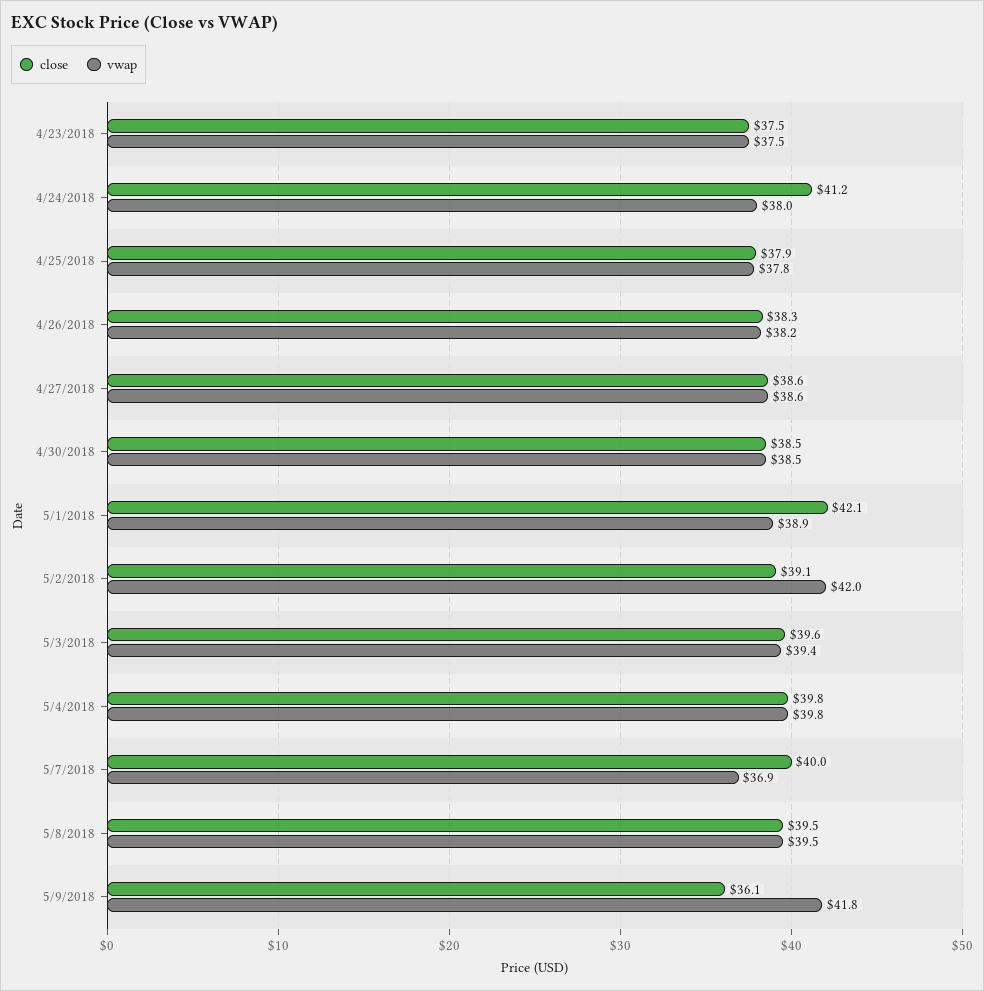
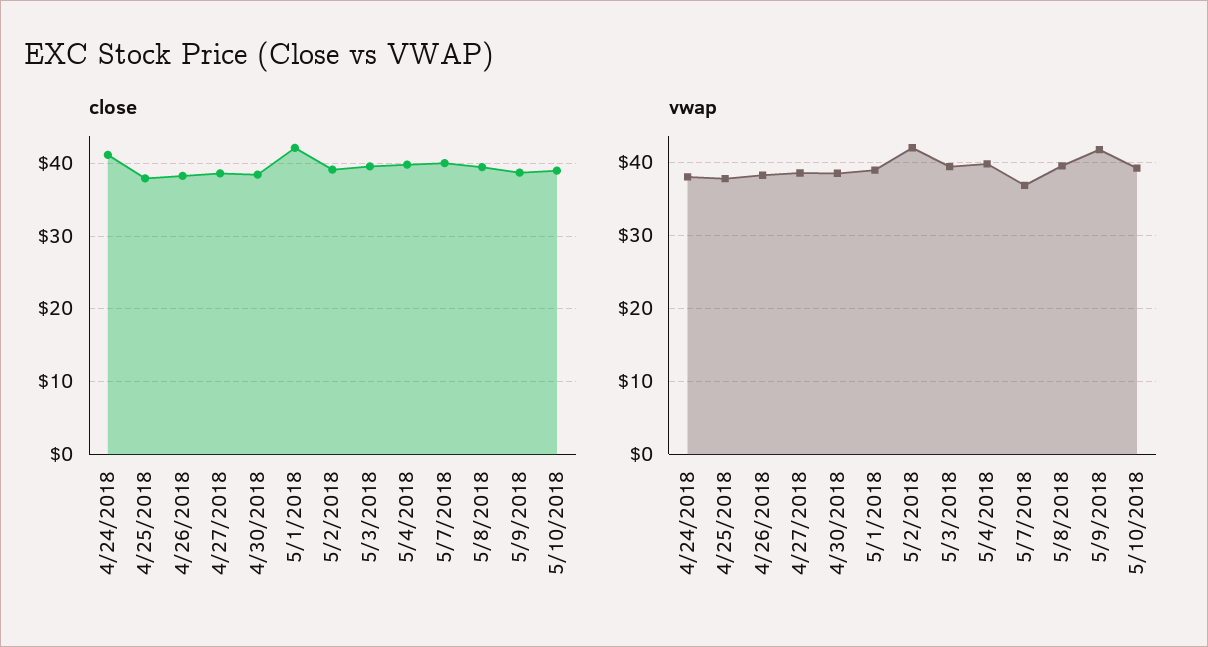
close, 4/23/2018: 37.5 -> none
vwap, 4/23/2018: 37.5 -> none
close, 5/9/2018: 36.1 -> 39
close, 5/10/2018: none -> 39
vwap, 5/10/2018: none -> 39

